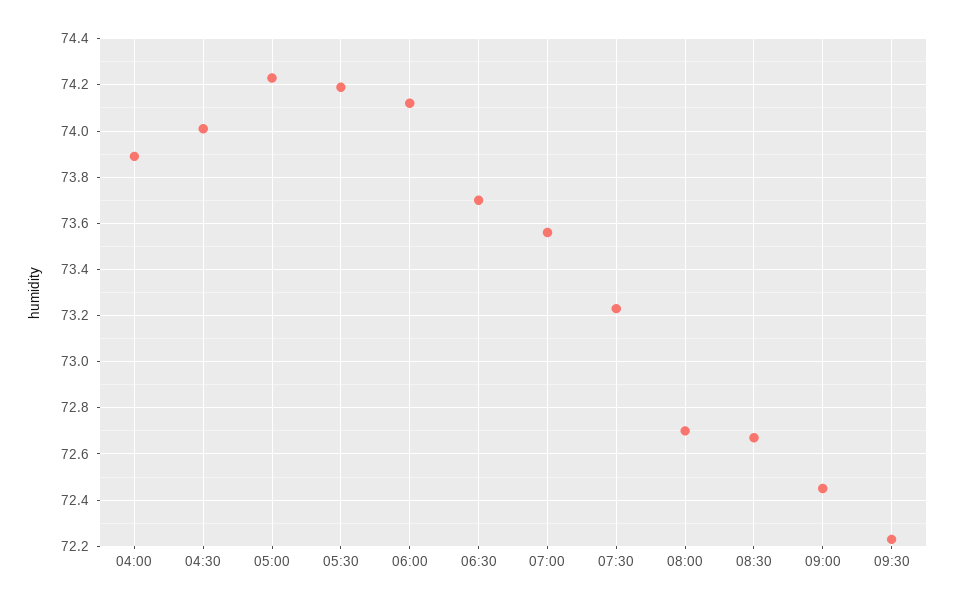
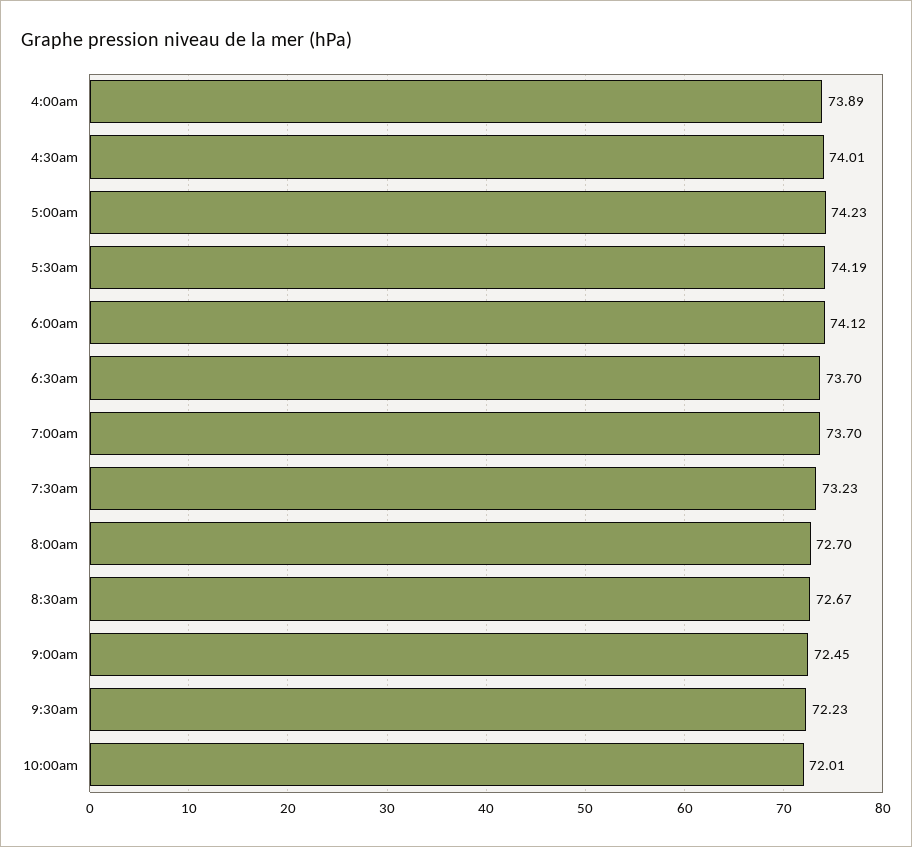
07:00: 73.55 -> 73.7
10:00am: none -> 72.01

